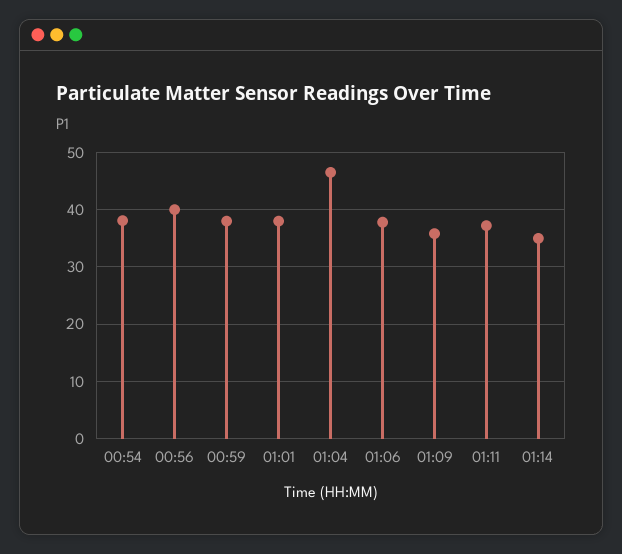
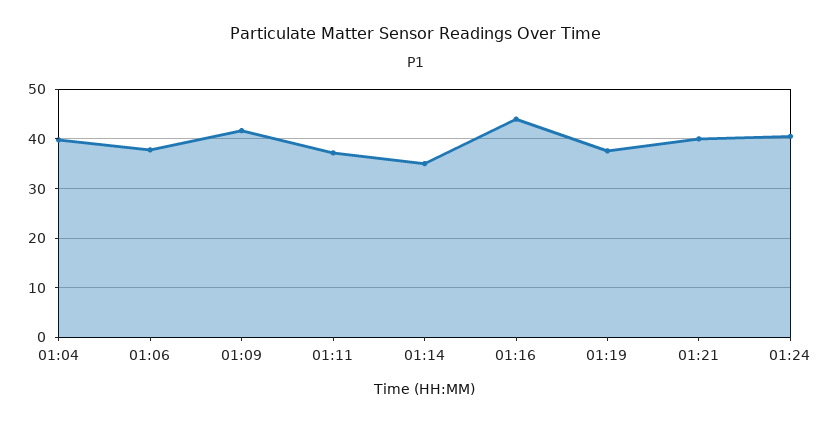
00:54: 38 -> none
00:56: 40 -> none
00:59: 38 -> none
01:01: 38 -> none
01:04: 46 -> 40
01:09: 36 -> 42
01:16: none -> 44
01:19: none -> 38
01:21: none -> 40
01:24: none -> 40

